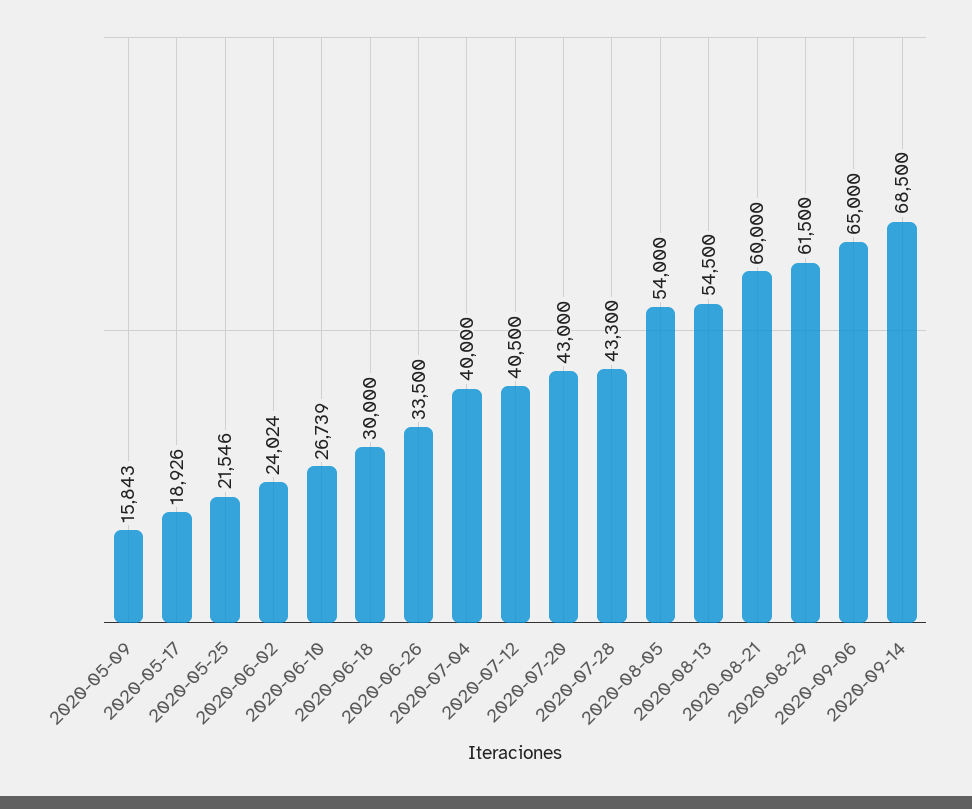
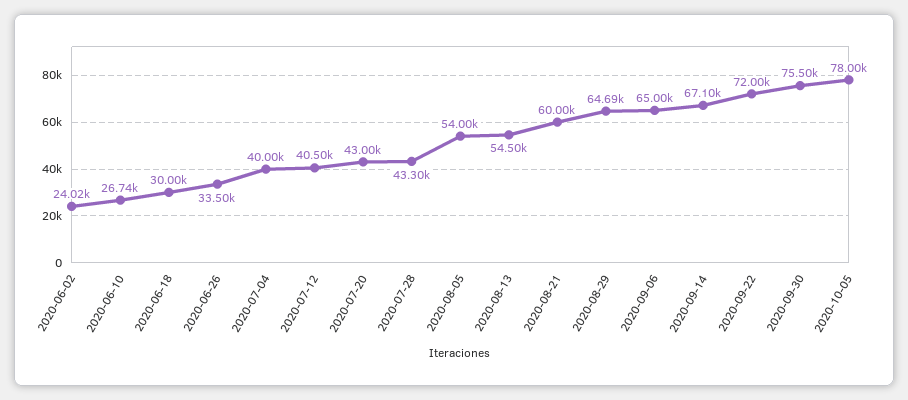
2020-05-09: 15843 -> none
2020-05-17: 18926 -> none
2020-05-25: 21546 -> none
2020-08-29: 61500 -> 64690
2020-09-14: 68500 -> 67100
2020-09-22: none -> 72000
2020-09-30: none -> 75500
2020-10-05: none -> 78000

